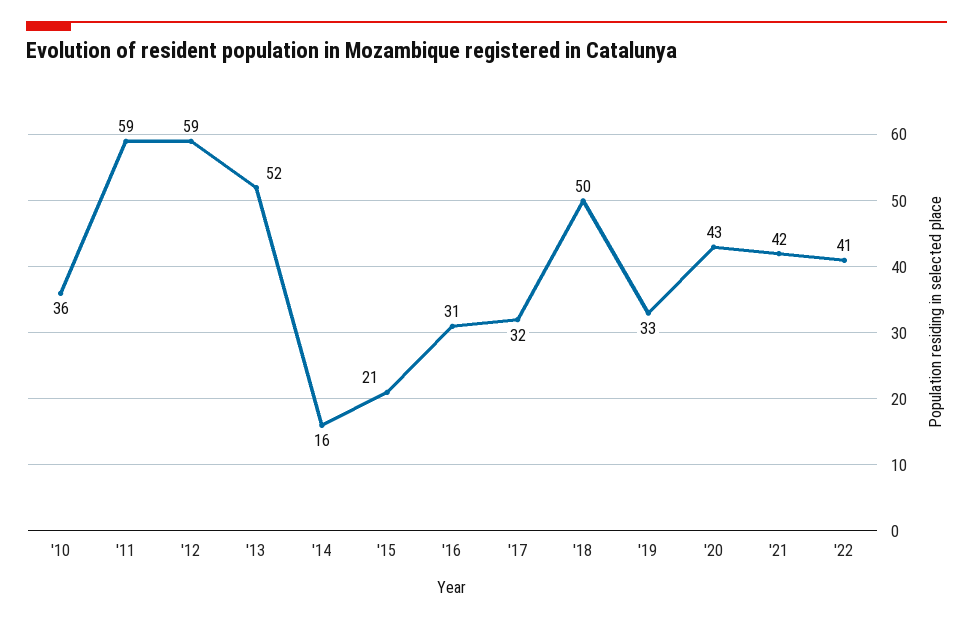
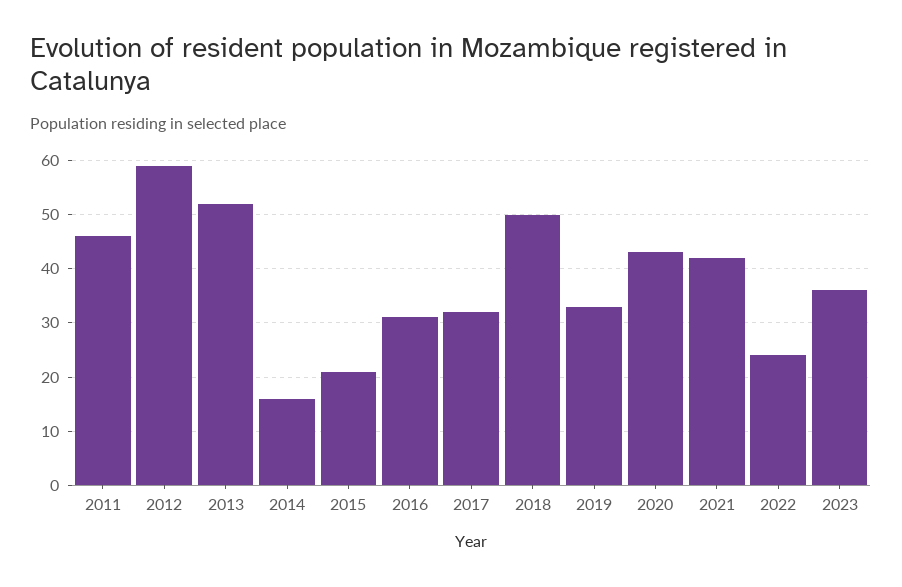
'10: 36 -> none
'11: 59 -> 45
'22: 41 -> 25
2023: none -> 35

